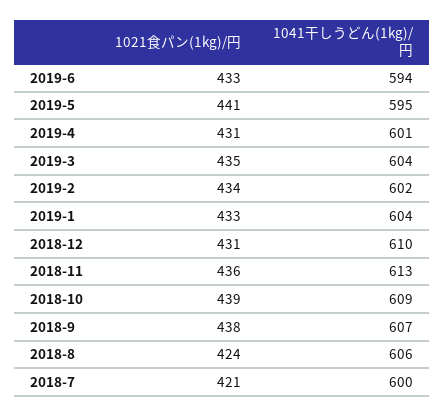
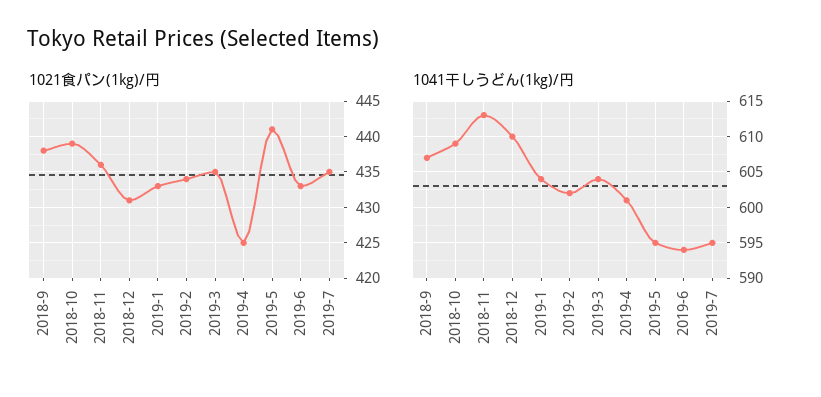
1021食パン(1kg)/円, 2019-4: 431 -> 425
1021食パン(1kg)/円, 2018-8: 424 -> none
1041干しうどん(1kg)/円, 2018-8: 606 -> none
1021食パン(1kg)/円, 2018-7: 421 -> none
1041干しうどん(1kg)/円, 2018-7: 600 -> none
1021食パン(1kg)/円, 2019-7: none -> 435
1041干しうどん(1kg)/円, 2019-7: none -> 595

